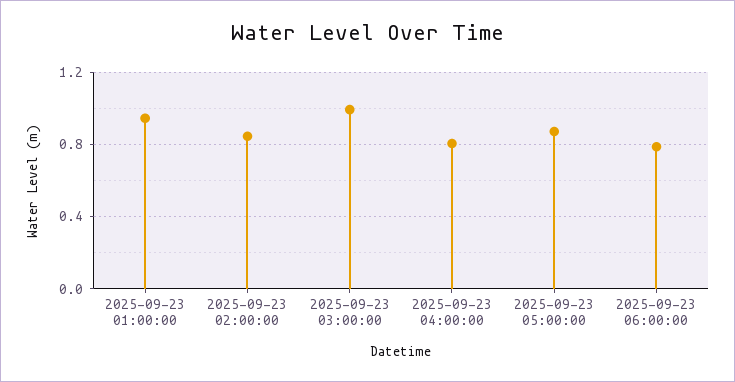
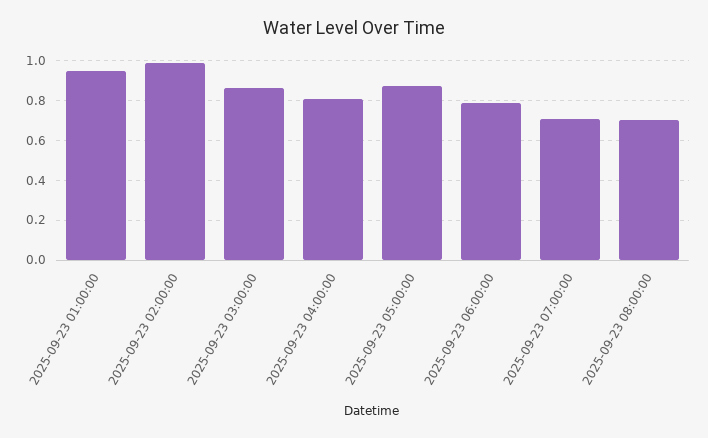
2025-09-23 02:00:00: 0.85 -> 1
2025-09-23 03:00:00: 1 -> 0.85
2025-09-23 07:00:00: none -> 0.7
2025-09-23 08:00:00: none -> 0.7

